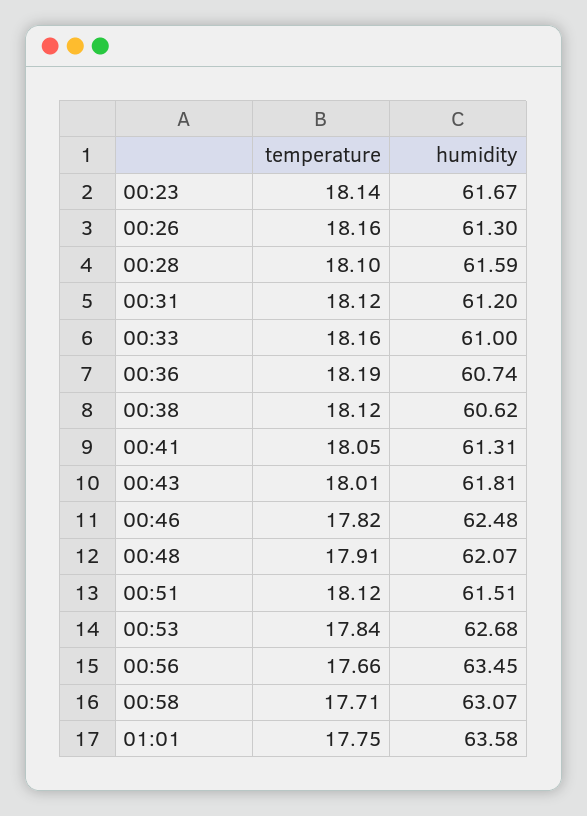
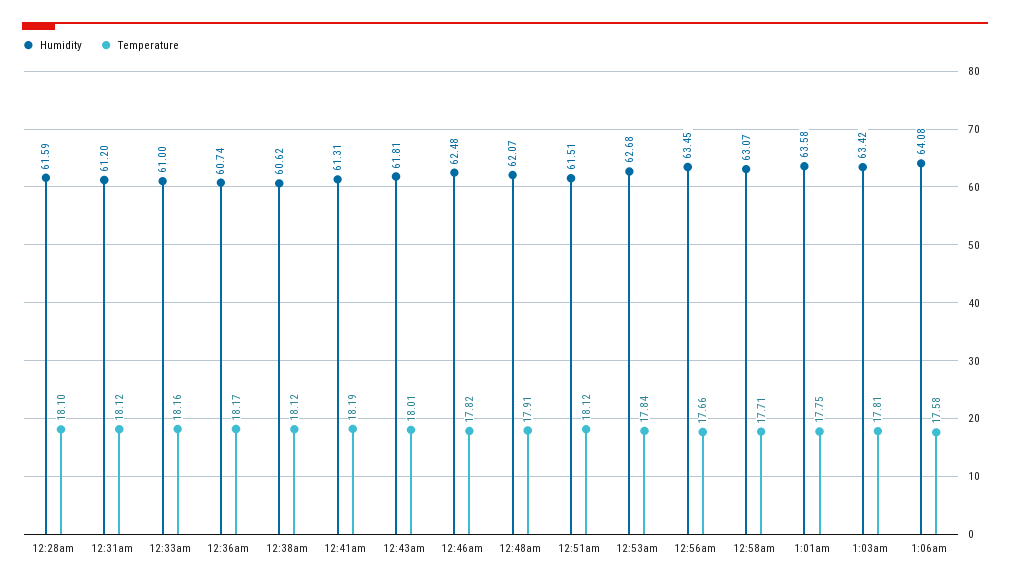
temperature, 00:23: 18.14 -> none
humidity, 00:23: 61.67 -> none
temperature, 00:26: 18.16 -> none
humidity, 00:26: 61.3 -> none
temperature, 00:36: 18.19 -> 18.17
temperature, 00:41: 18.05 -> 18.19
humidity, 1:03am: none -> 63.42
temperature, 1:03am: none -> 17.81
humidity, 1:06am: none -> 64.08
temperature, 1:06am: none -> 17.58

